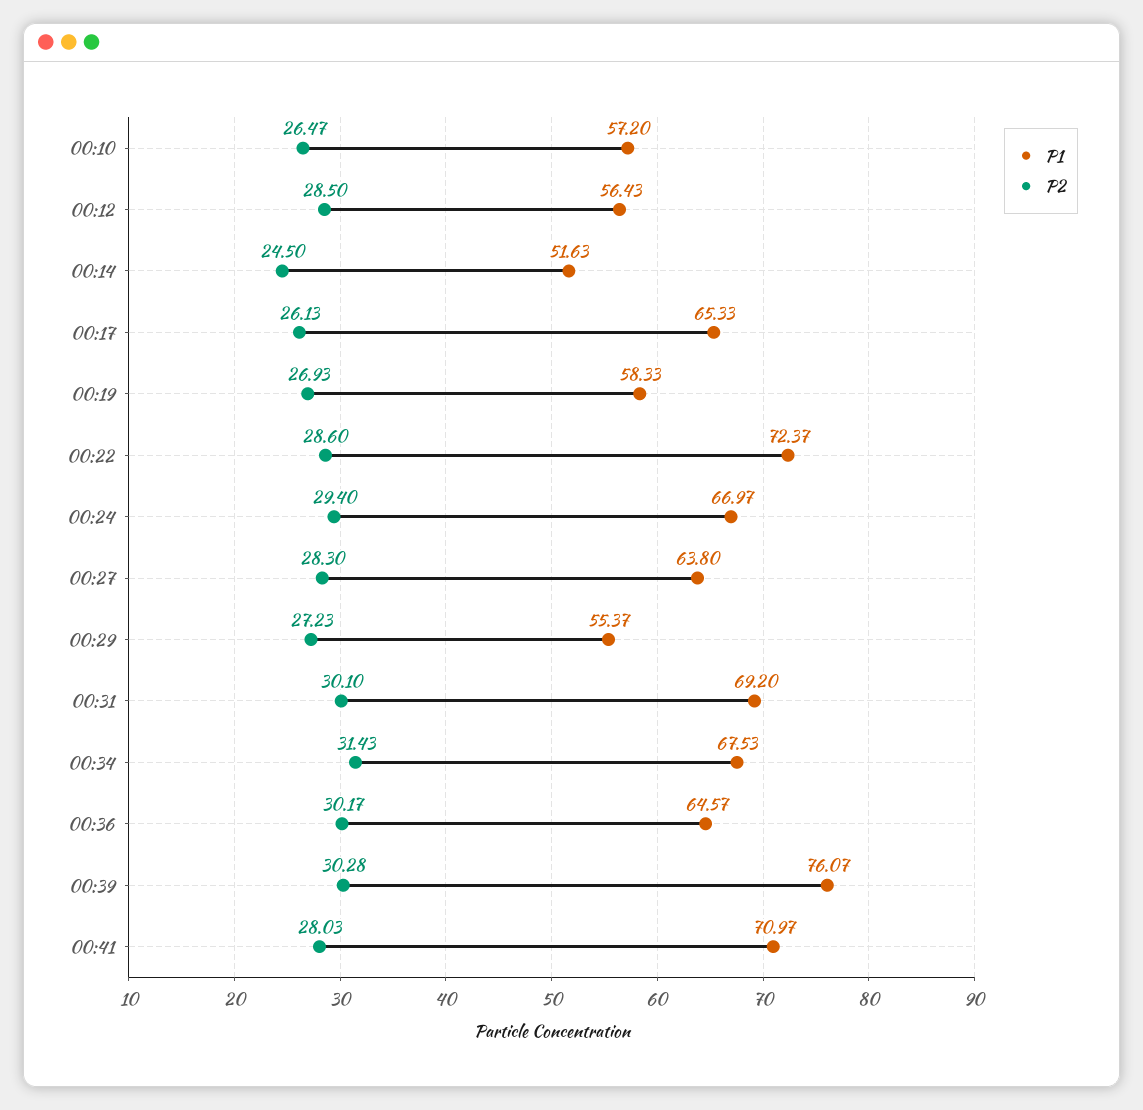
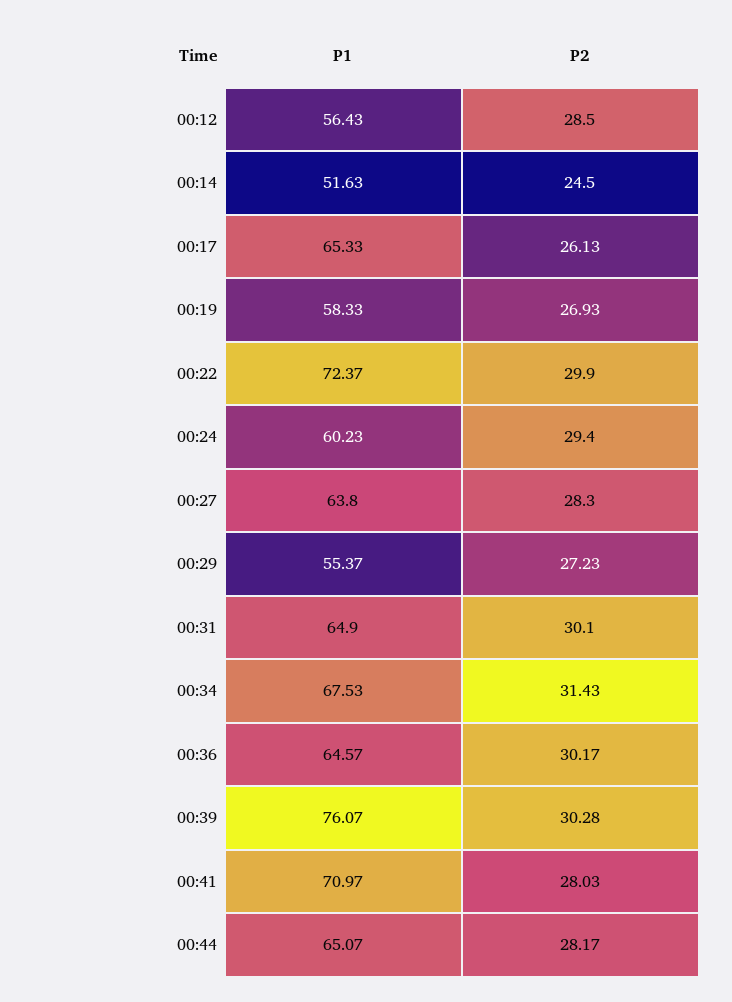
P1, 00:10: 57.2 -> none
P2, 00:10: 26.47 -> none
P2, 00:22: 28.6 -> 29.9
P1, 00:24: 66.97 -> 60.23
P1, 00:31: 69.2 -> 64.9
P1, 00:44: none -> 65.07
P2, 00:44: none -> 28.17

